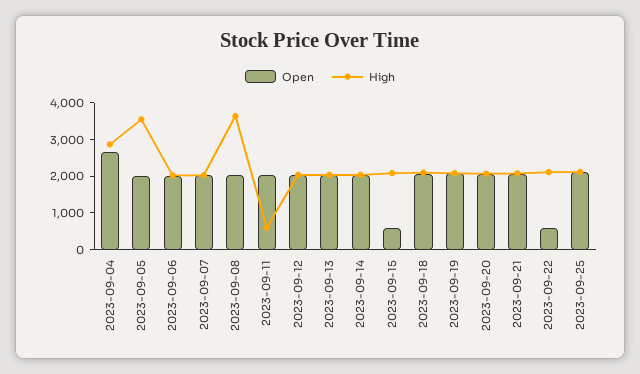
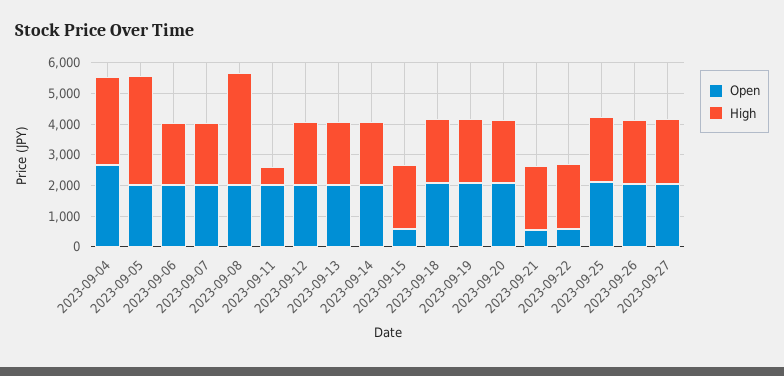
Open, 2023-09-21: 2000 -> 500
Open, 2023-09-26: none -> 2000
High, 2023-09-26: none -> 2000
Open, 2023-09-27: none -> 2000
High, 2023-09-27: none -> 2000

